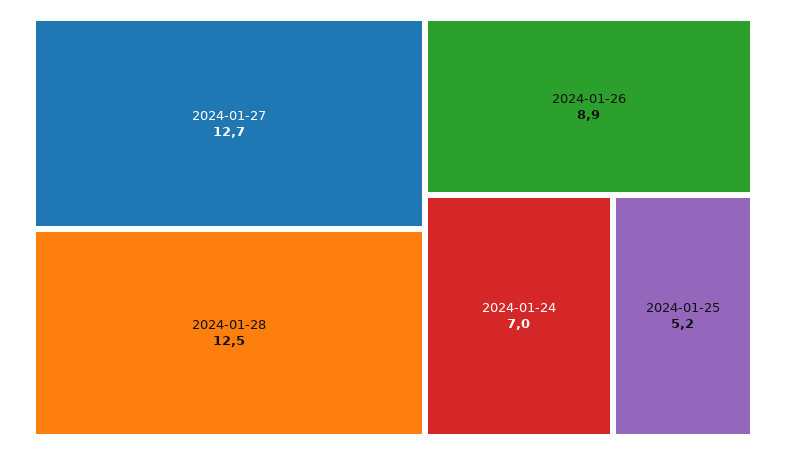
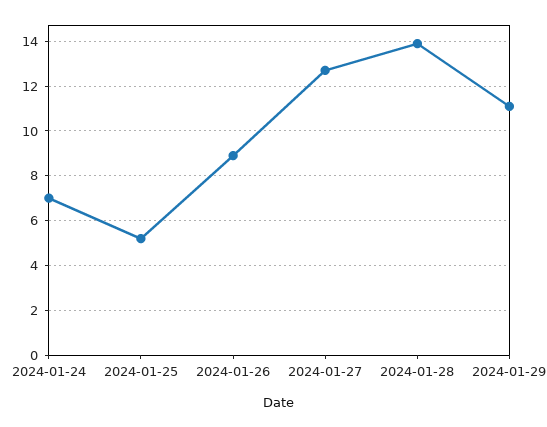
2024-01-28: 12.5 -> 14
2024-01-29: none -> 11

